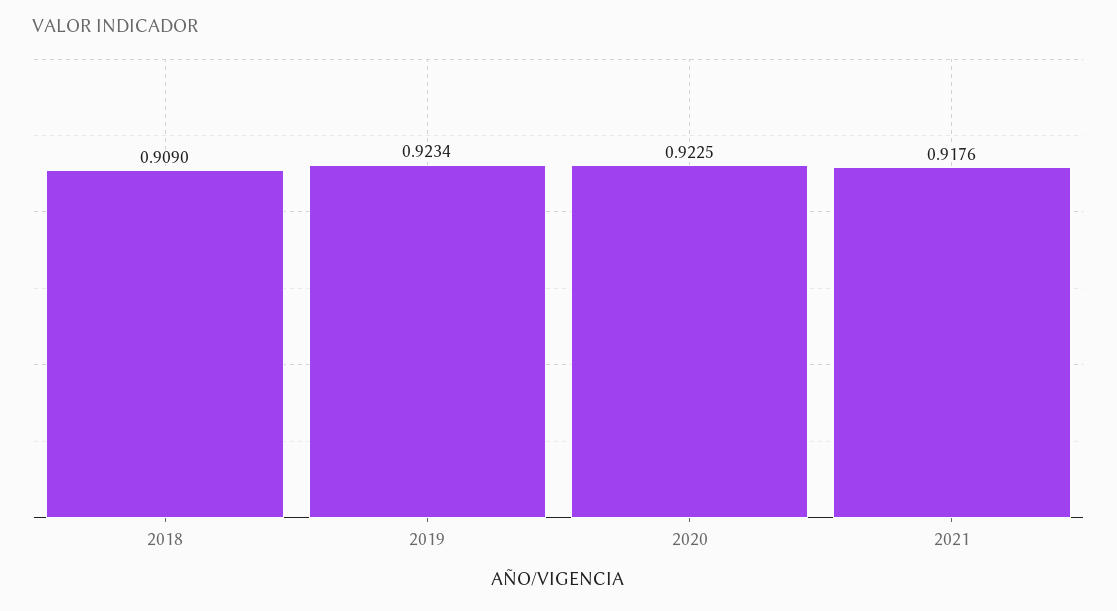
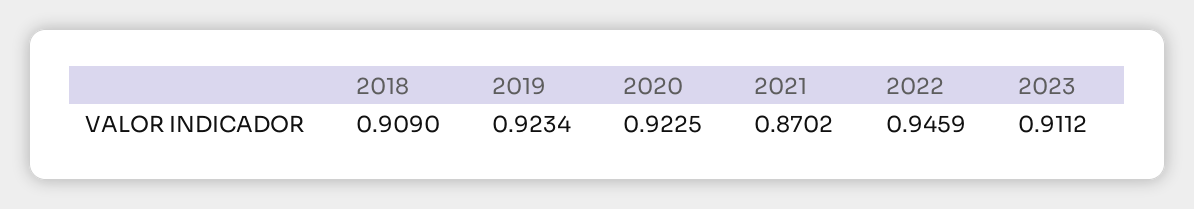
2021: 0.9176 -> 0.8702
2022: none -> 0.9459
2023: none -> 0.9112

